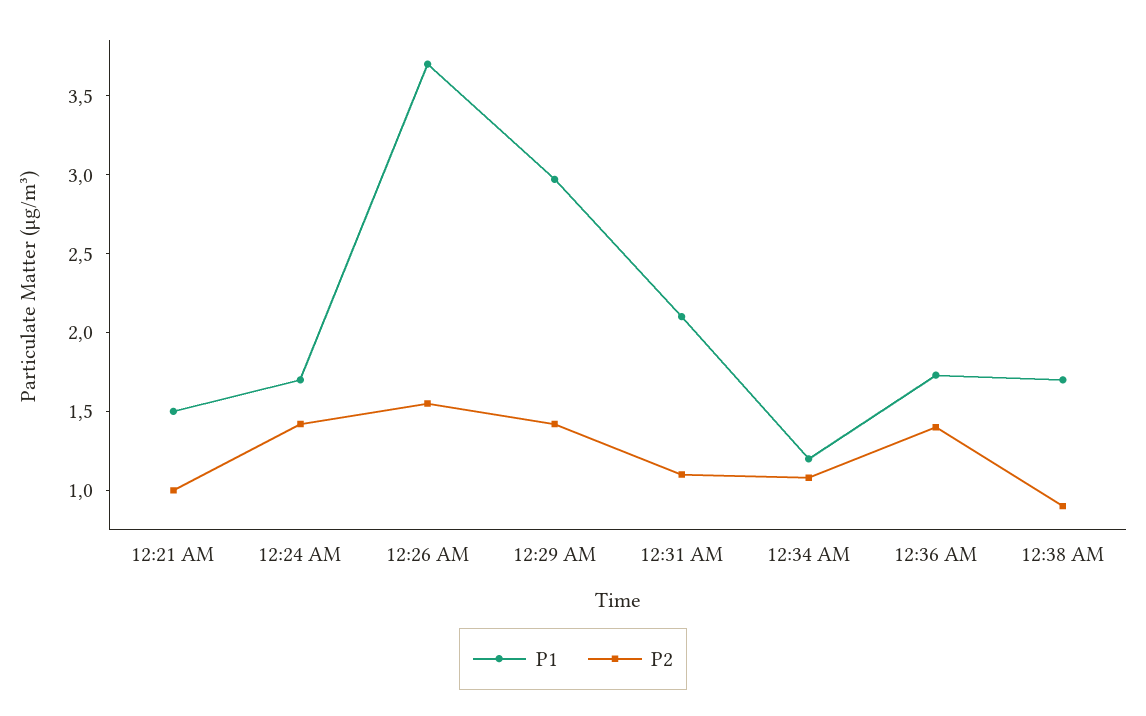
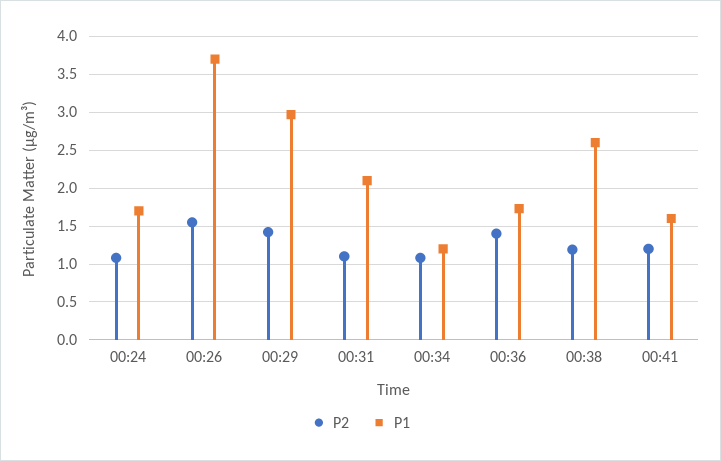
P1, 12:21 AM: 1.5 -> none
P2, 12:21 AM: 1 -> none
P2, 12:24 AM: 1.4 -> 1.1
P1, 12:38 AM: 1.7 -> 2.6
P2, 12:38 AM: 0.9 -> 1.2
P2, 00:41: none -> 1.2
P1, 00:41: none -> 1.6

